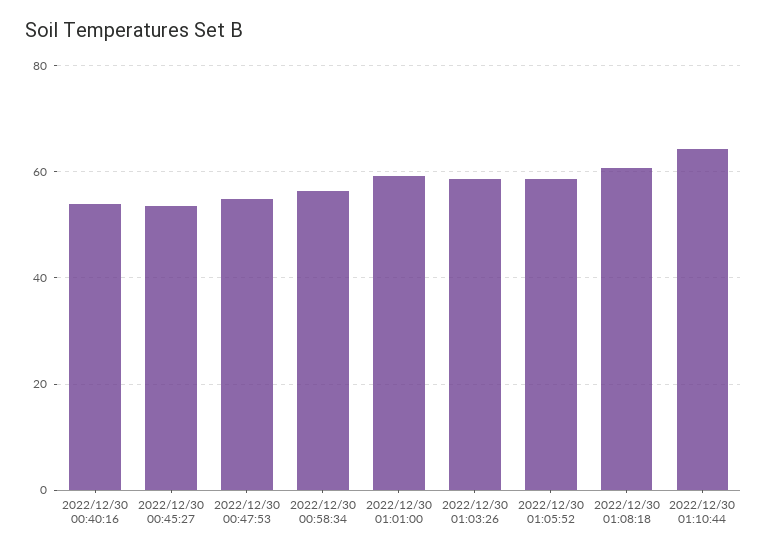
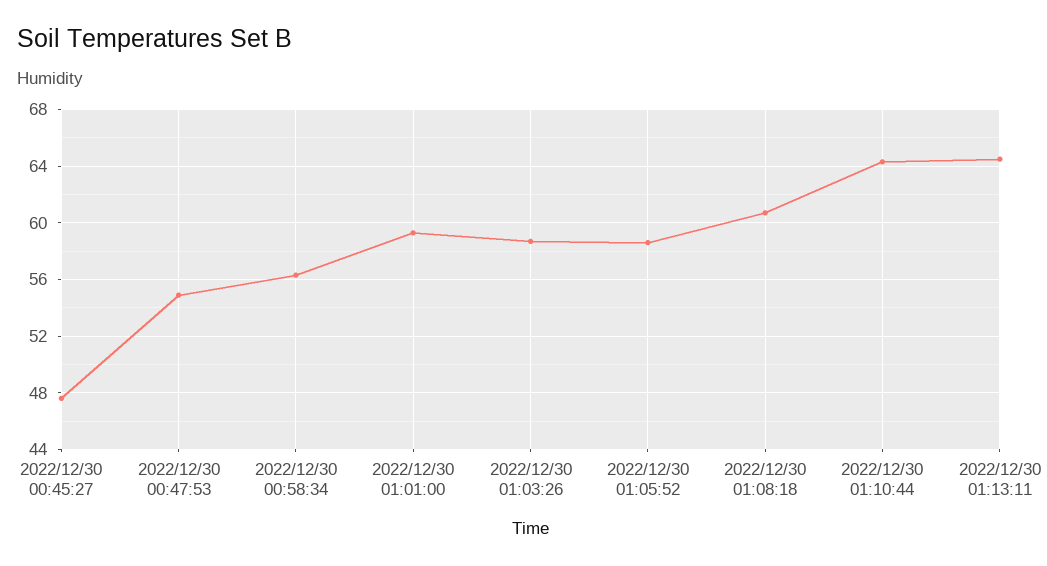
2022/12/30 00:40:16: 54 -> none
2022/12/30 00:45:27: 54 -> 47.5
2022/12/30 01:13:11: none -> 64.5

